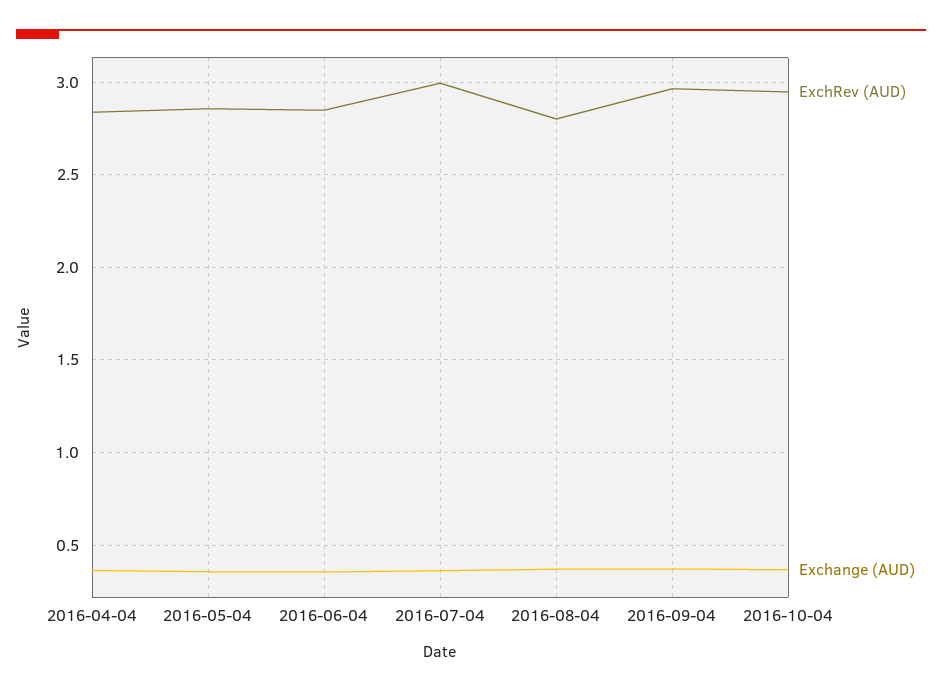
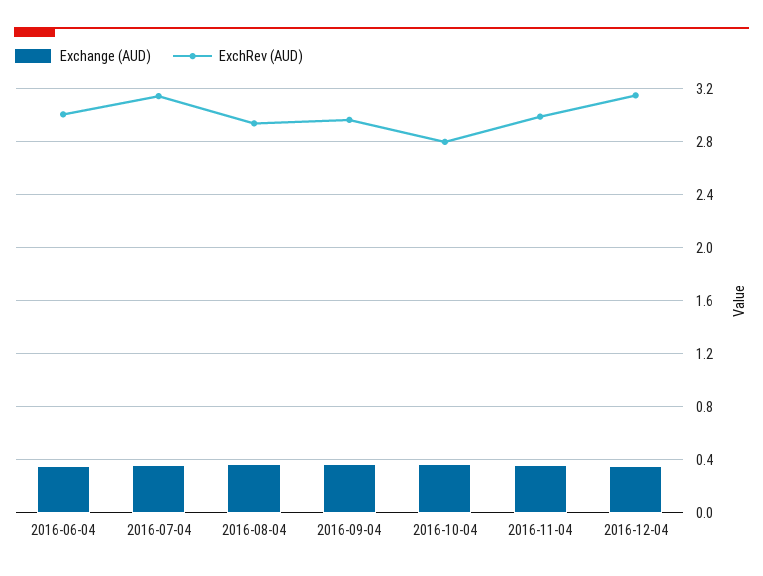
ExchRev (AUD), 2016-04-04: 2.85 -> none
Exchange (AUD), 2016-04-04: 0.35 -> none
ExchRev (AUD), 2016-05-04: 2.85 -> none
Exchange (AUD), 2016-05-04: 0.35 -> none
ExchRev (AUD), 2016-06-04: 2.85 -> 3
ExchRev (AUD), 2016-07-04: 3 -> 3.15
ExchRev (AUD), 2016-08-04: 2.8 -> 2.95
ExchRev (AUD), 2016-10-04: 2.95 -> 2.8
Exchange (AUD), 2016-11-04: none -> 0.35
ExchRev (AUD), 2016-11-04: none -> 3
Exchange (AUD), 2016-12-04: none -> 0.35
ExchRev (AUD), 2016-12-04: none -> 3.15

